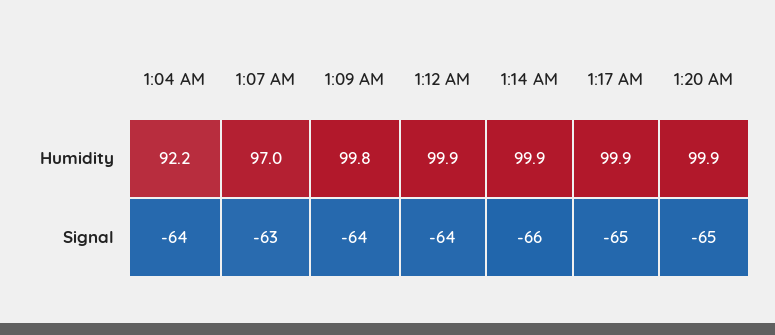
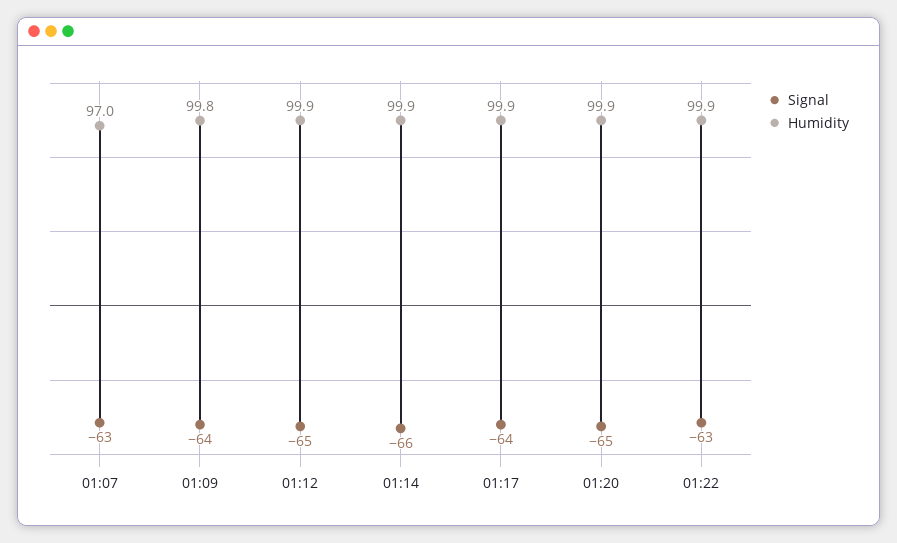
Humidity, 1:04 AM: 92.2 -> none
Signal, 1:04 AM: -64 -> none
Signal, 1:12 AM: -64 -> -65
Signal, 1:17 AM: -65 -> -64
Signal, 01:22: none -> -63
Humidity, 01:22: none -> 99.9

